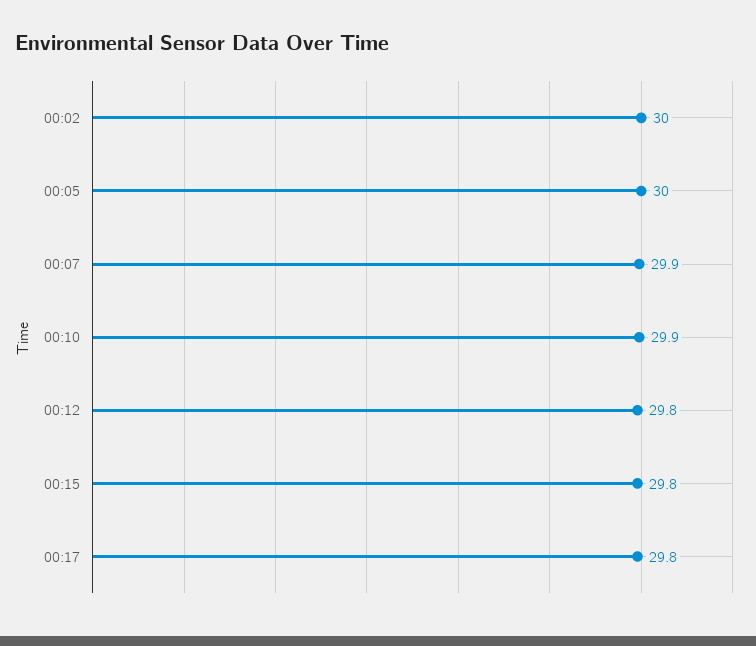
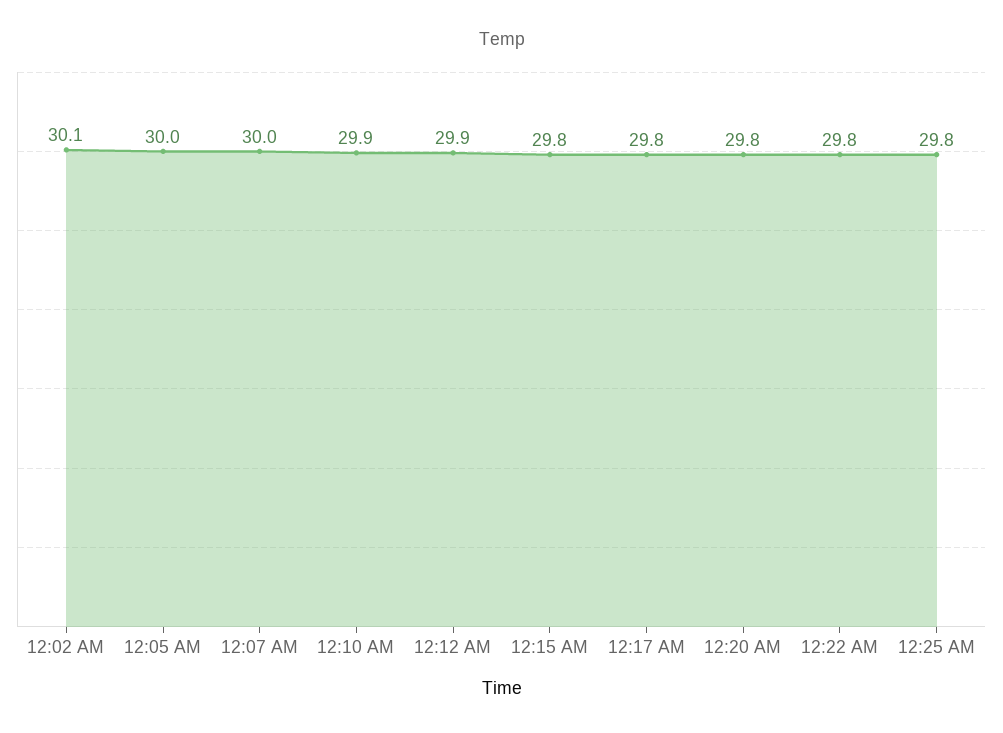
00:02: 30 -> 30.1
00:07: 29.9 -> 30
00:12: 29.8 -> 29.9
12:20 AM: none -> 29.8
12:22 AM: none -> 29.8
12:25 AM: none -> 29.8

